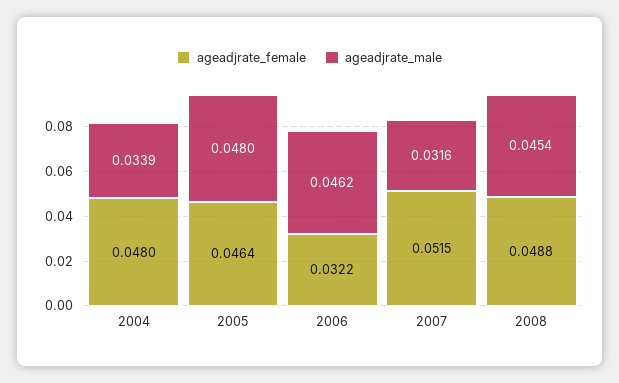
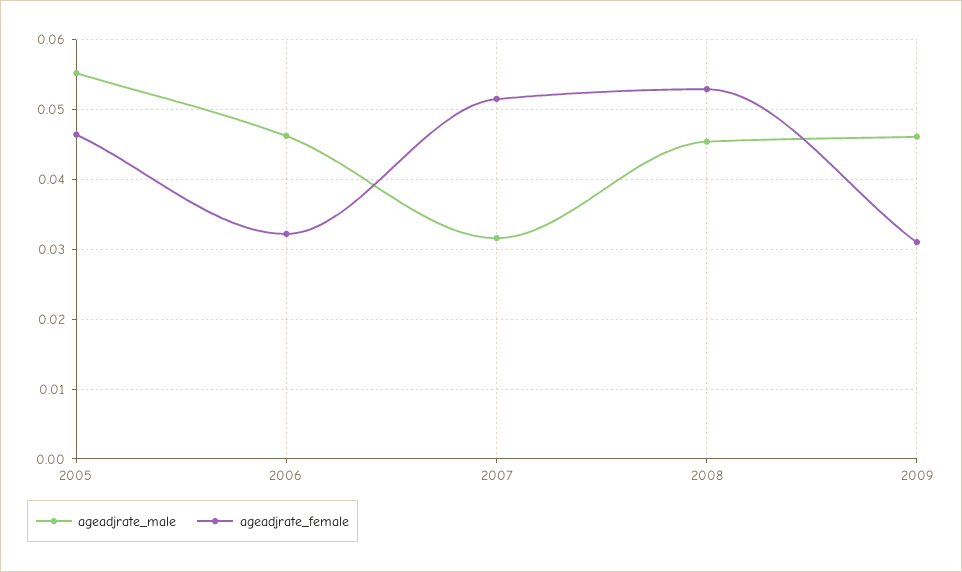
ageadjrate_female, 2004: 0.048 -> none
ageadjrate_male, 2004: 0.0339 -> none
ageadjrate_male, 2005: 0.048 -> 0.055
ageadjrate_female, 2008: 0.0488 -> 0.053
ageadjrate_male, 2009: none -> 0.046
ageadjrate_female, 2009: none -> 0.031

